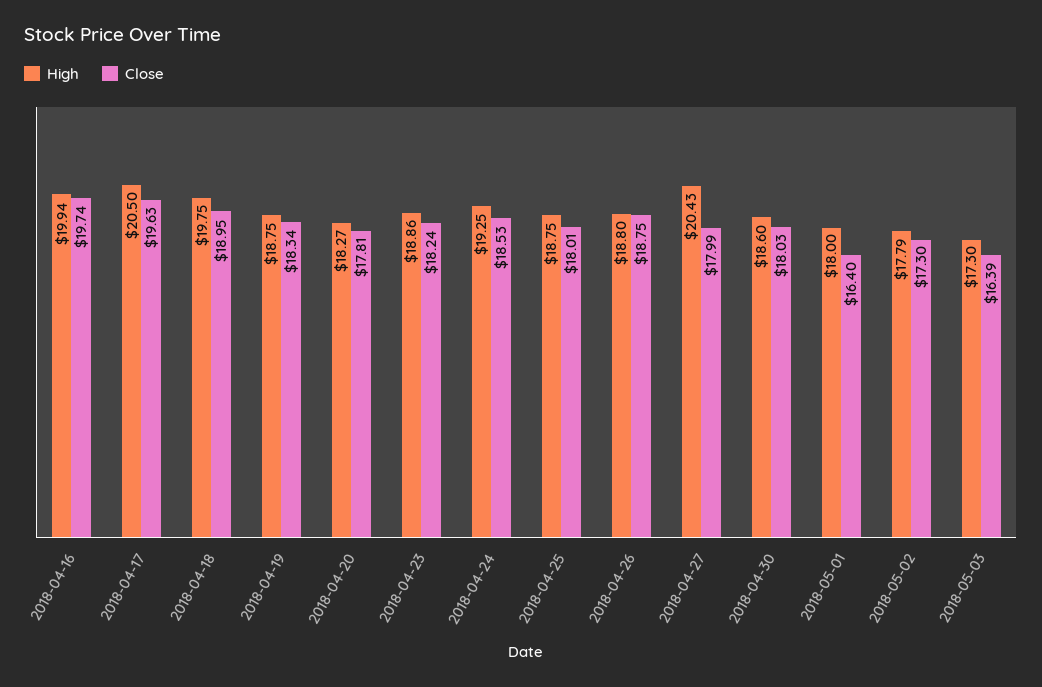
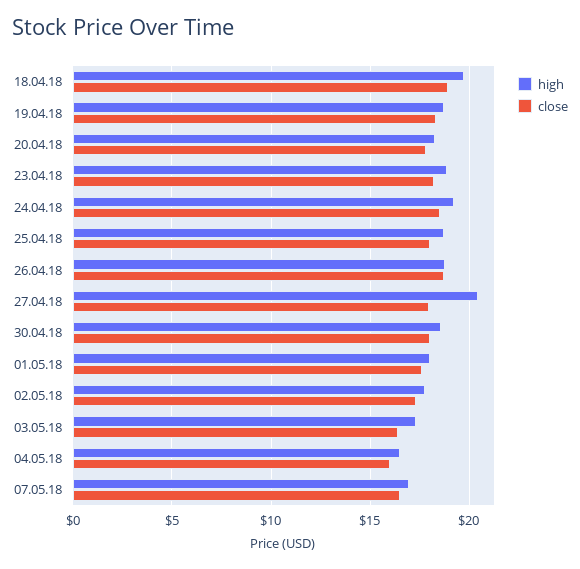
High, 2018-04-16: 19.94 -> none
Close, 2018-04-16: 19.74 -> none
High, 2018-04-17: 20.5 -> none
Close, 2018-04-17: 19.63 -> none
Close, 2018-05-01: 16.4 -> 17.5
High, 04.05.18: none -> 16.5
Close, 04.05.18: none -> 16
High, 07.05.18: none -> 17
Close, 07.05.18: none -> 16.5

